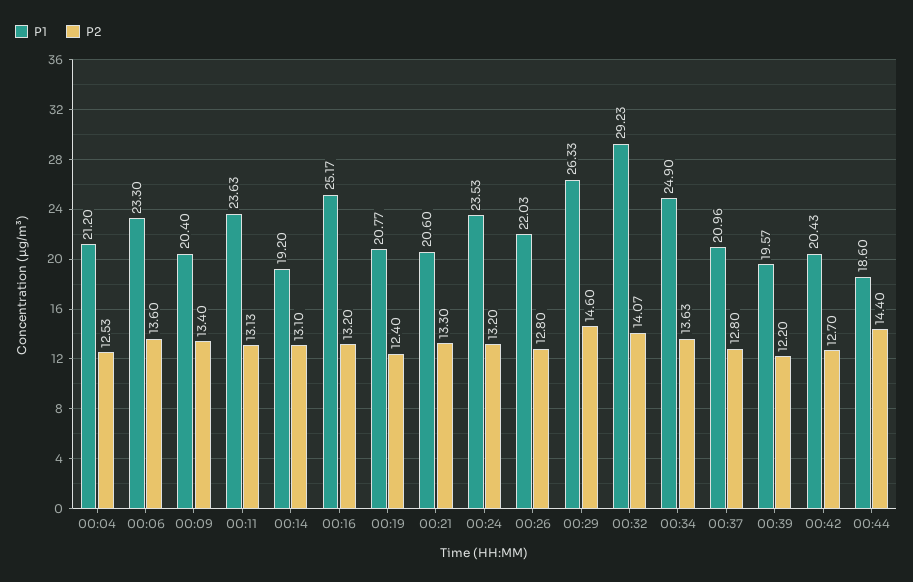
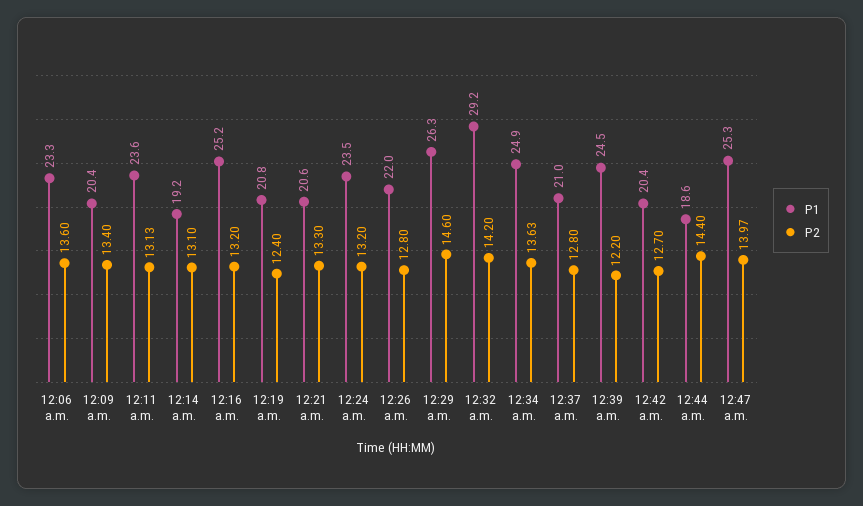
P1, 00:04: 21.2 -> none
P2, 00:04: 12.53 -> none
P2, 00:32: 14.07 -> 14.2
P1, 00:39: 19.57 -> 24.5
P1, 12:47 a.m.: none -> 25.3
P2, 12:47 a.m.: none -> 13.97

